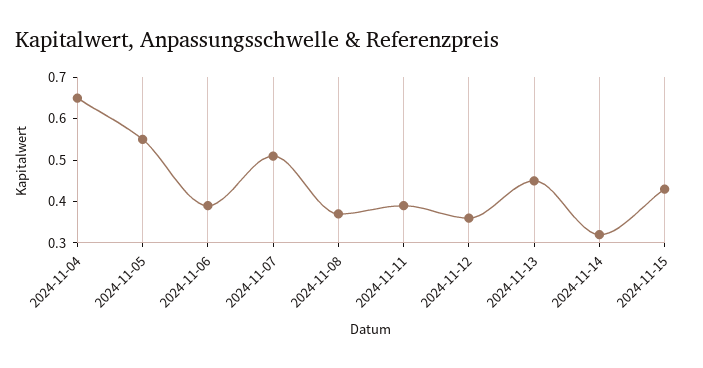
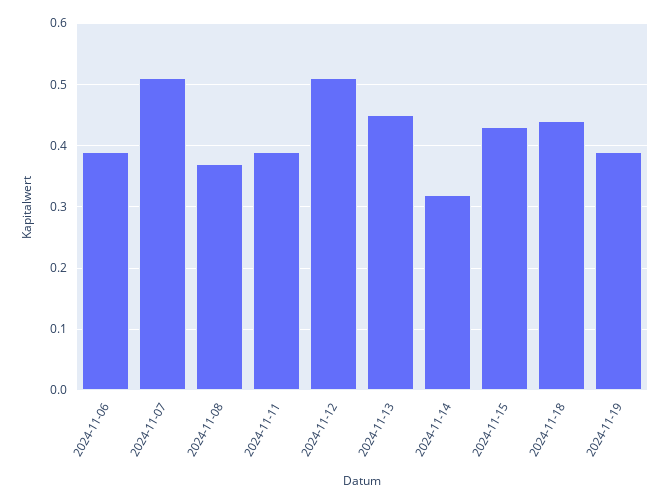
2024-11-04: 0.65 -> none
2024-11-05: 0.55 -> none
2024-11-12: 0.35 -> 0.51
2024-11-18: none -> 0.44
2024-11-19: none -> 0.39

